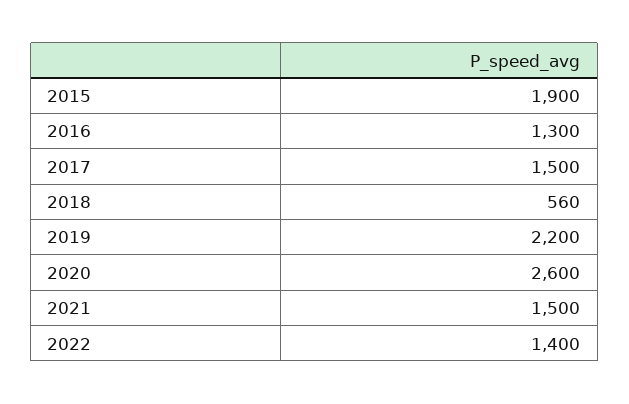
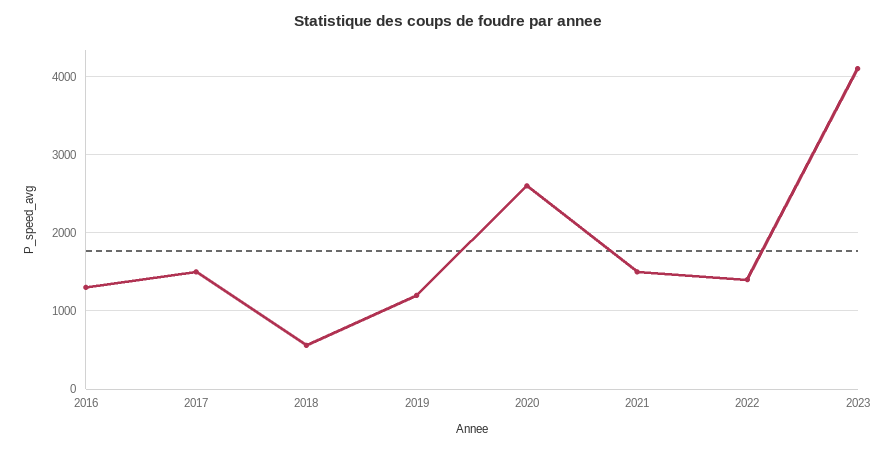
2015: 1900 -> none
2019: 2200 -> 1200
2023: none -> 4100

